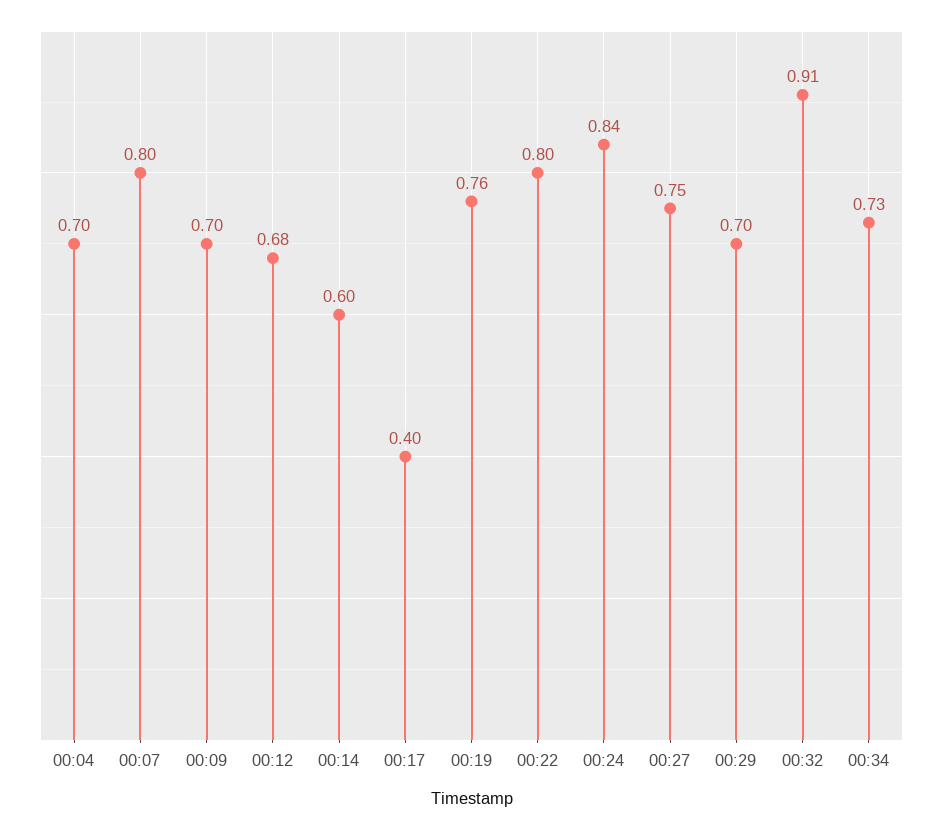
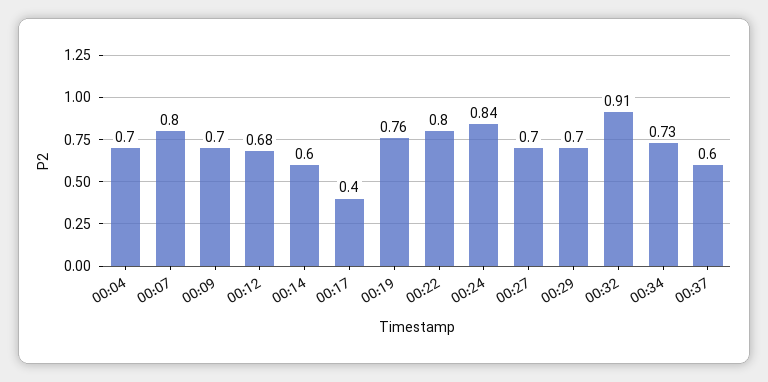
00:27: 0.75 -> 0.7
00:37: none -> 0.6

